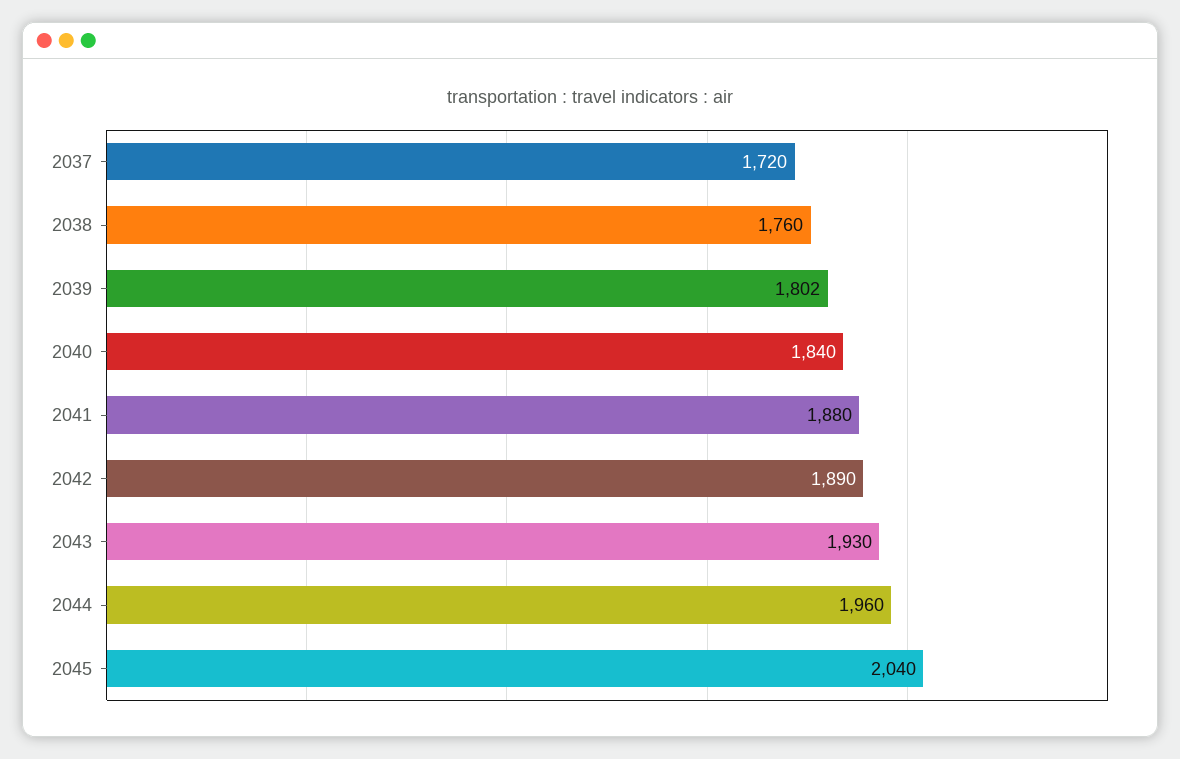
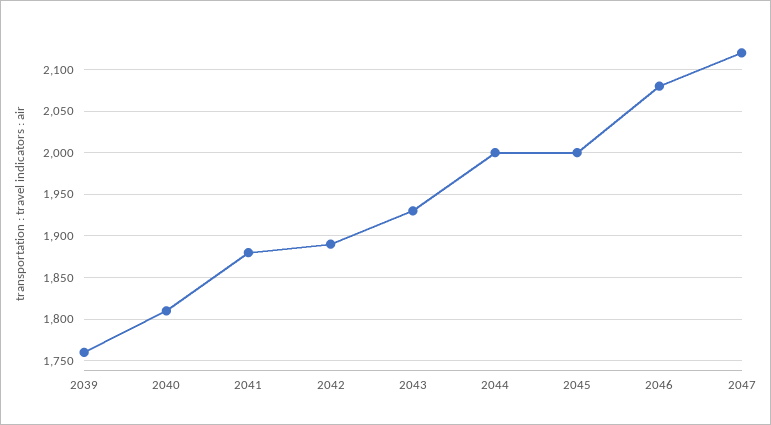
2037: 1720 -> none
2038: 1760 -> none
2039: 1802 -> 1760
2040: 1840 -> 1810
2044: 1960 -> 2000
2045: 2040 -> 2000
2046: none -> 2080
2047: none -> 2120

